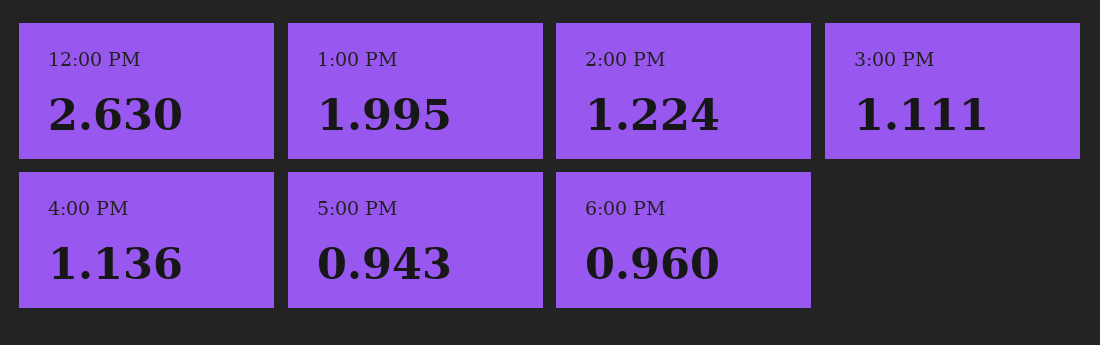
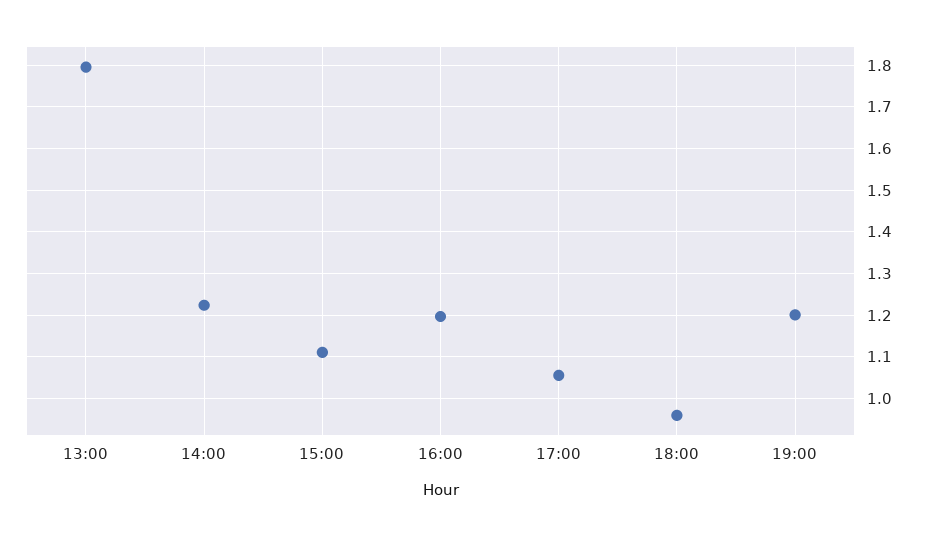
12:00 PM: 2.63 -> none
1:00 PM: 1.995 -> 1.8
4:00 PM: 1.136 -> 1.2
5:00 PM: 0.943 -> 1.06
19:00: none -> 1.2

